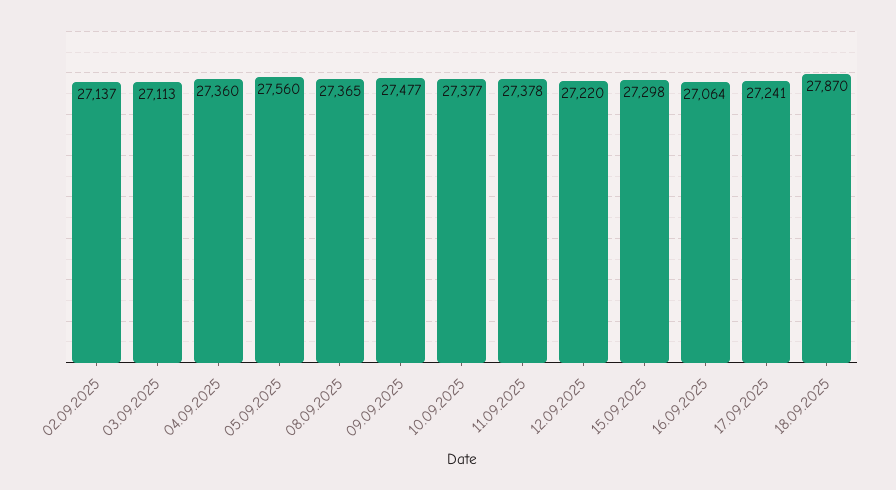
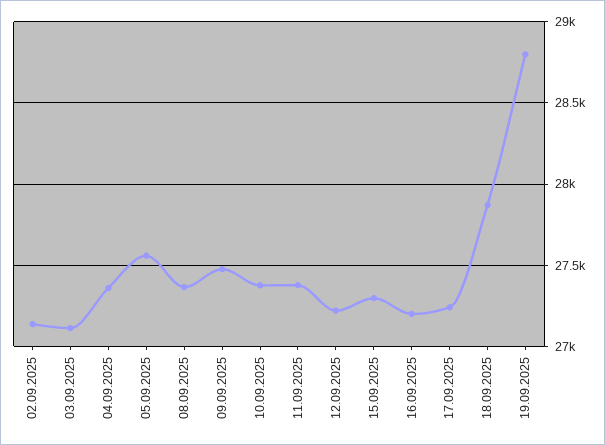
16.09.2025: 27064 -> 27200
19.09.2025: none -> 28800

